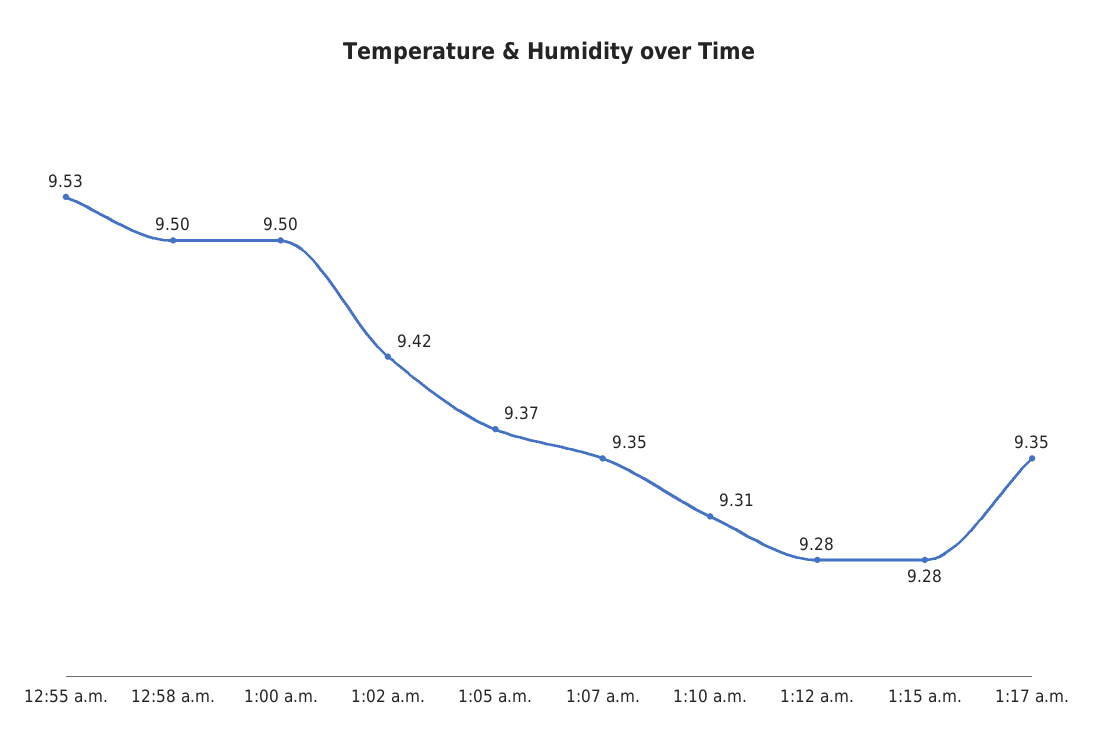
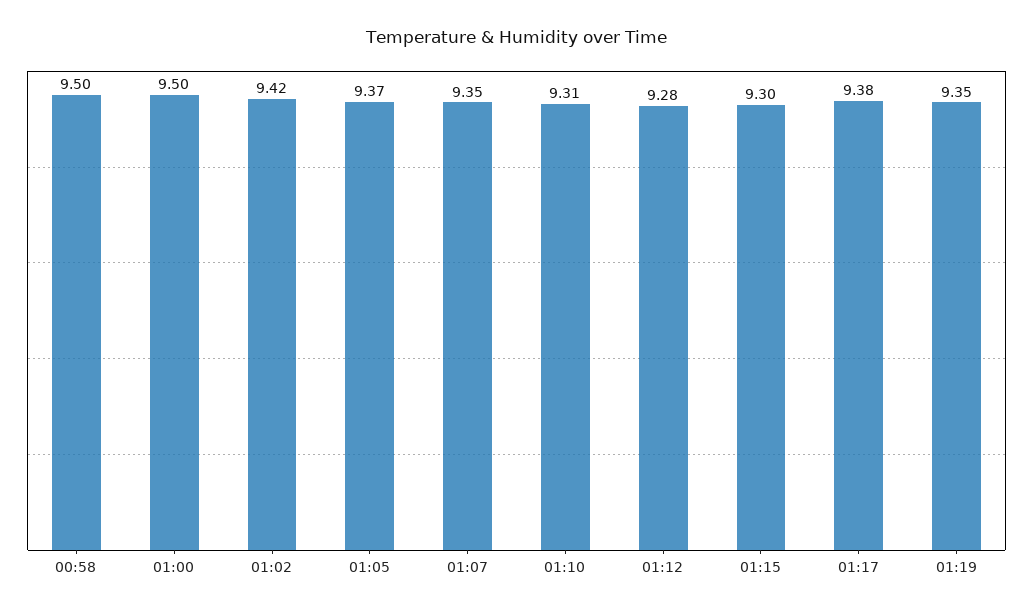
12:55 a.m.: 9.53 -> none
1:15 a.m.: 9.28 -> 9.3
1:17 a.m.: 9.35 -> 9.38
01:19: none -> 9.35

